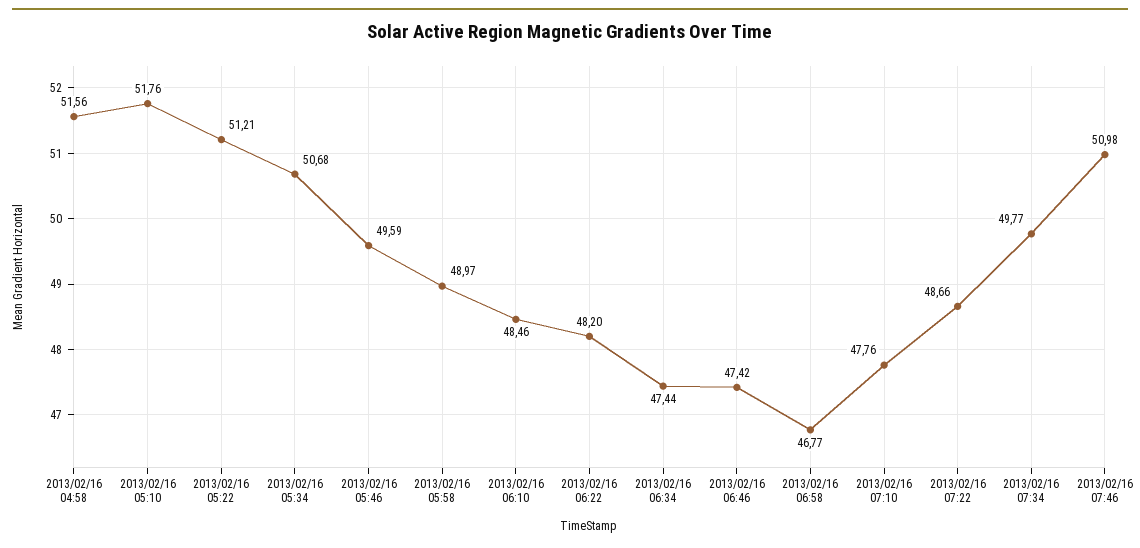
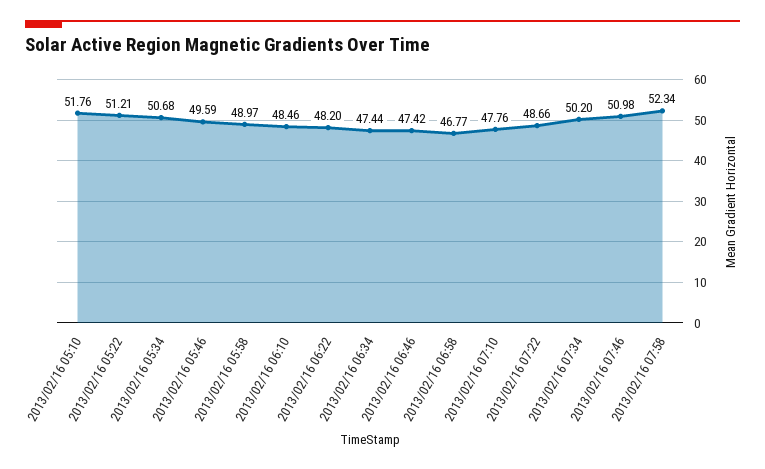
2013/02/16 04:58: 51.56 -> none
2013/02/16 07:34: 49.77 -> 50.2
2013/02/16 07:58: none -> 52.34

